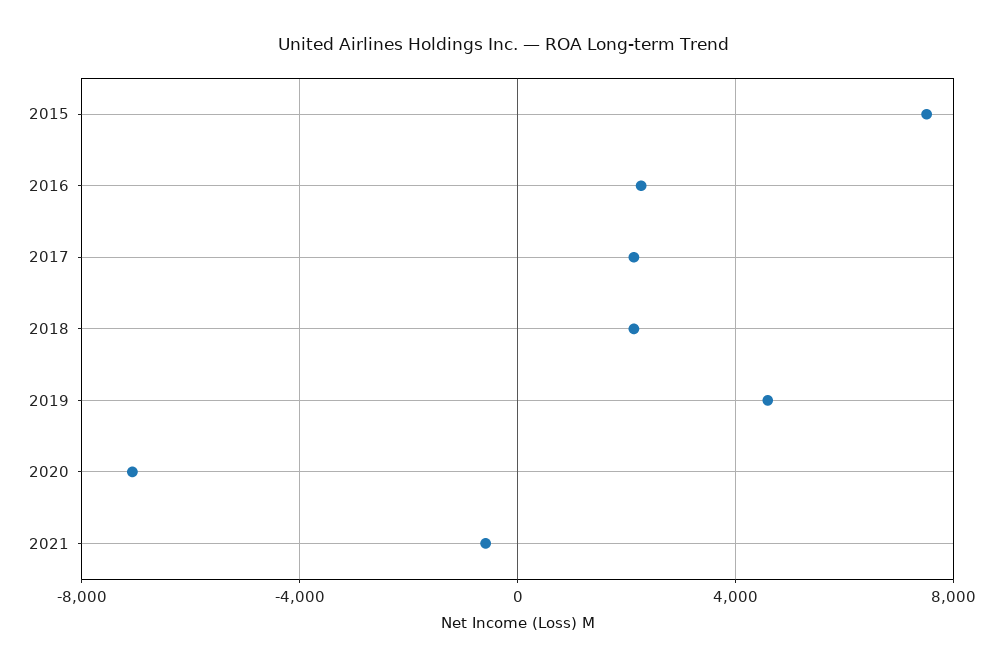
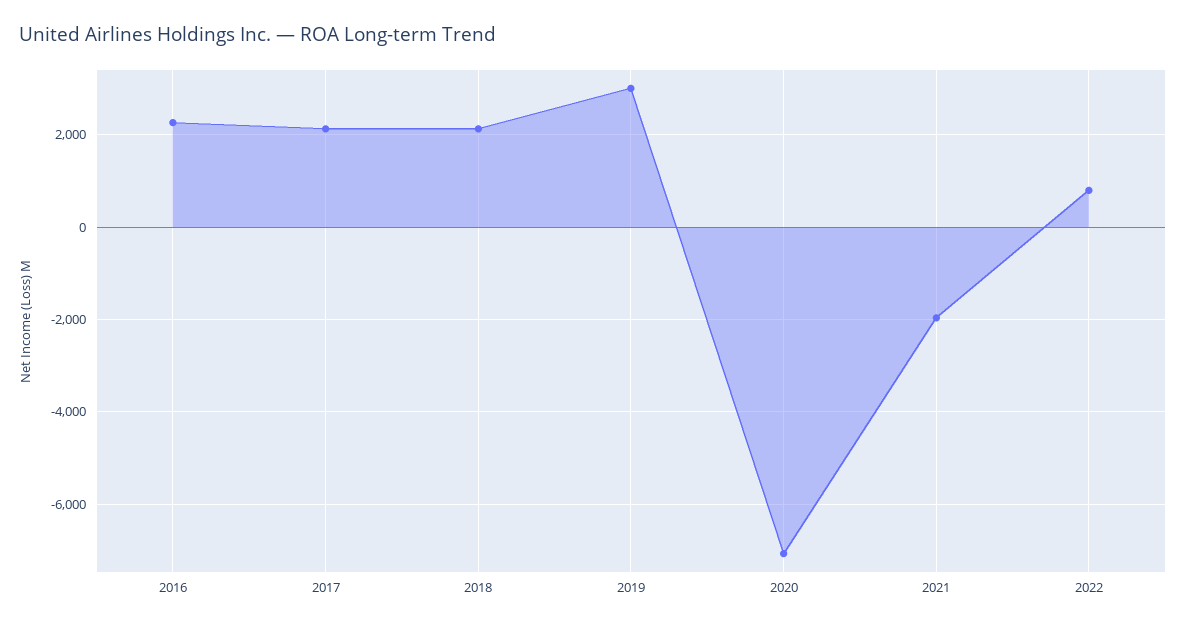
2015: 7500 -> none
2019: 4500 -> 3000
2021: -500 -> -2000
2022: none -> 800

